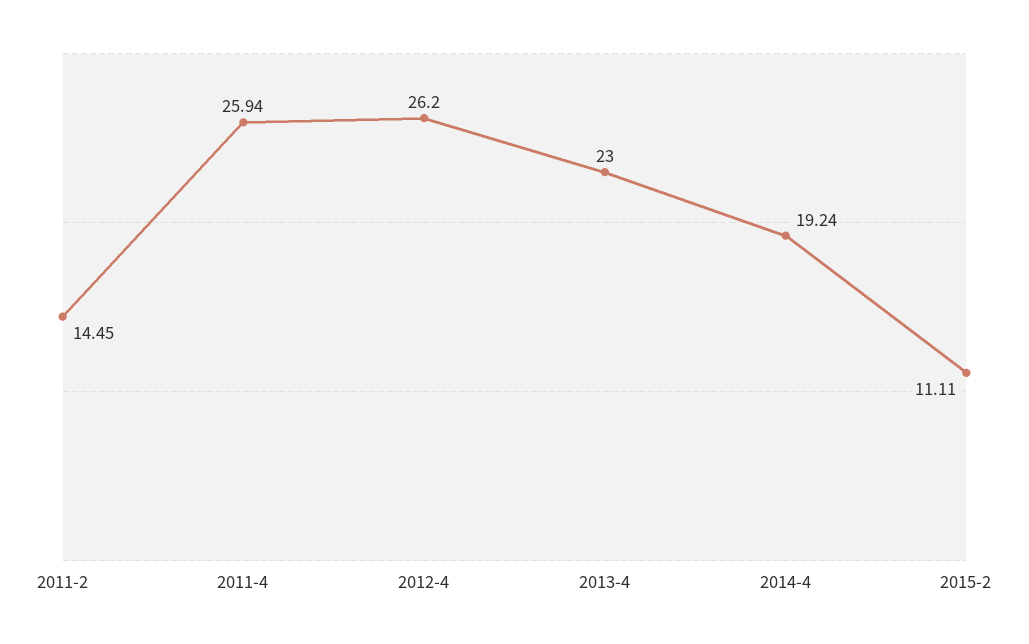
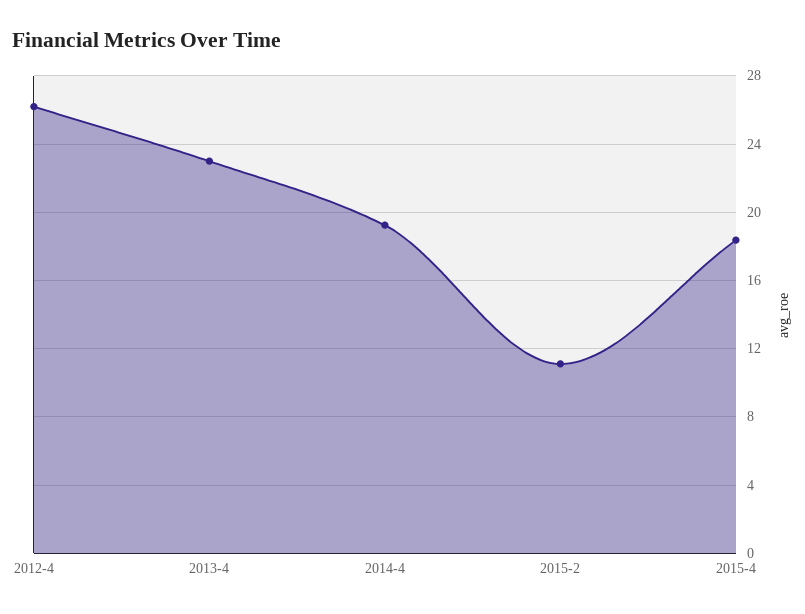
2011-2: 14.45 -> none
2011-4: 25.94 -> none
2015-4: none -> 18.5

